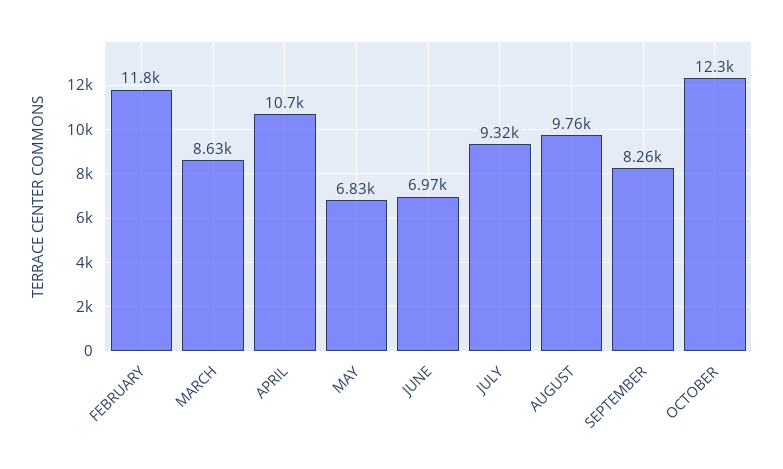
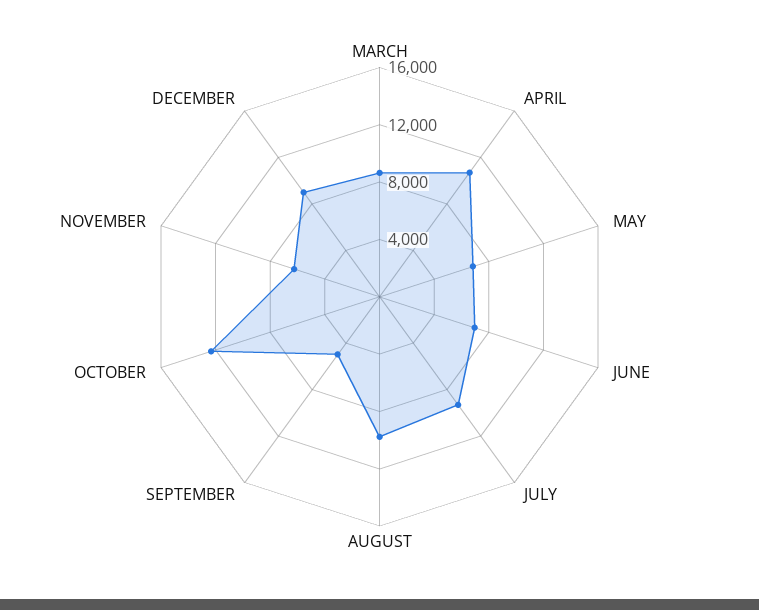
FEBRUARY: 11800 -> none
SEPTEMBER: 8260 -> 5000
NOVEMBER: none -> 6000
DECEMBER: none -> 9000

